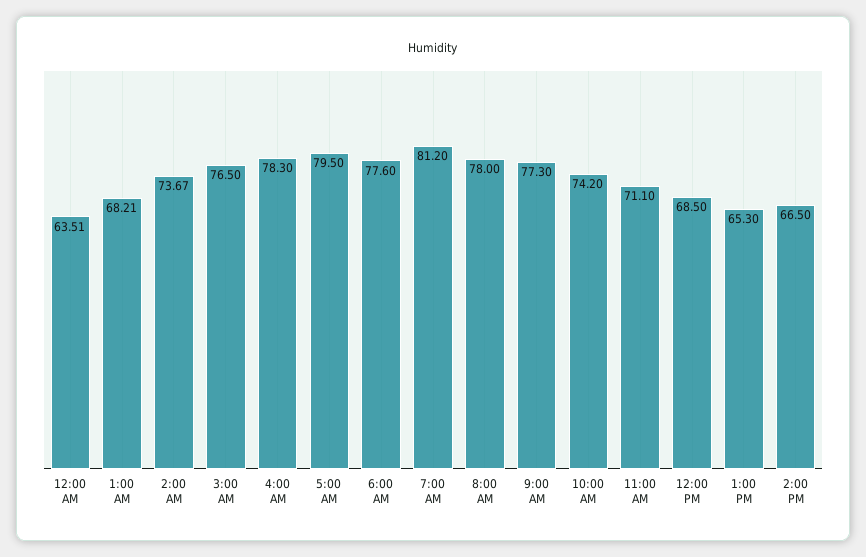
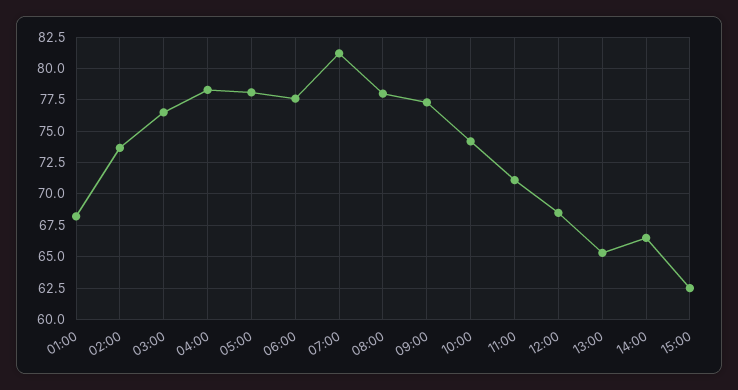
12:00 AM: 63.51 -> none
5:00 AM: 79.5 -> 78
15:00: none -> 62.5

